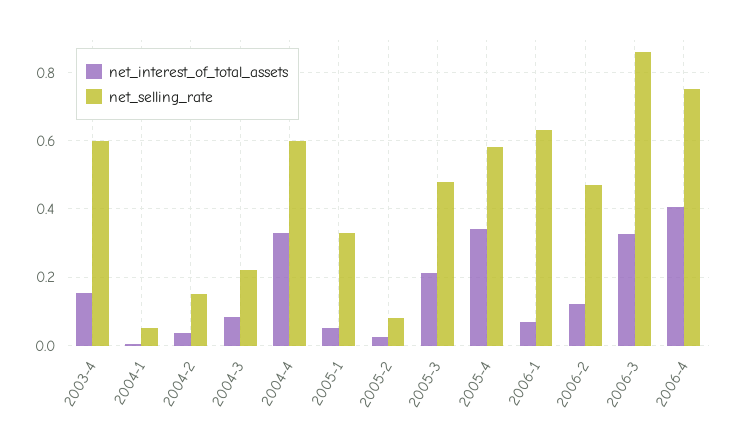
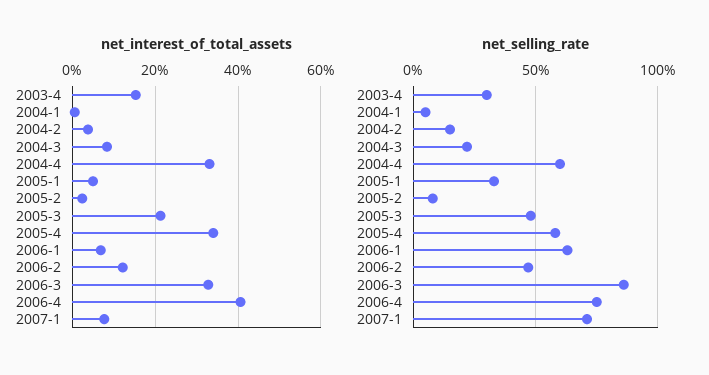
net_selling_rate, 2003-4: 0.6 -> 0.3
net_interest_of_total_assets, 2007-1: none -> 0.08
net_selling_rate, 2007-1: none -> 0.7

